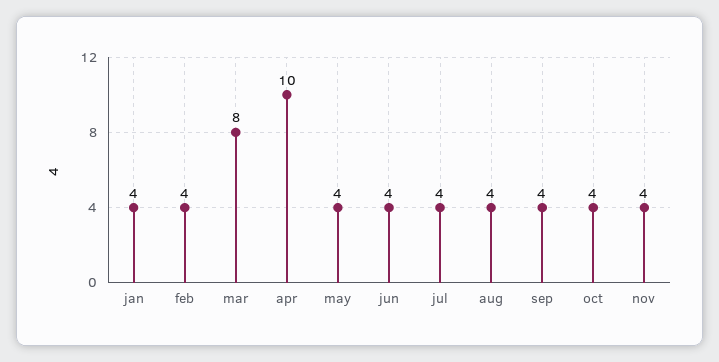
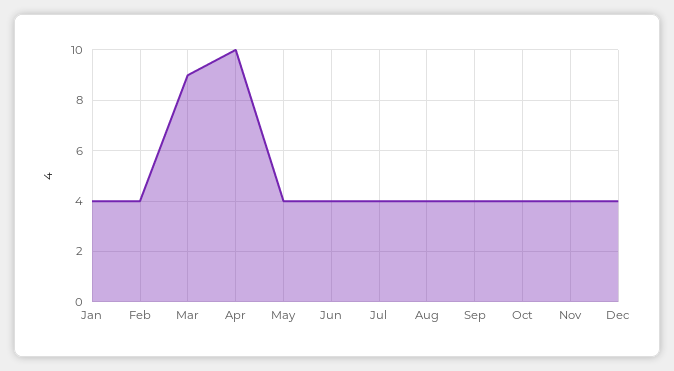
mar: 8 -> 9
Dec: none -> 4

